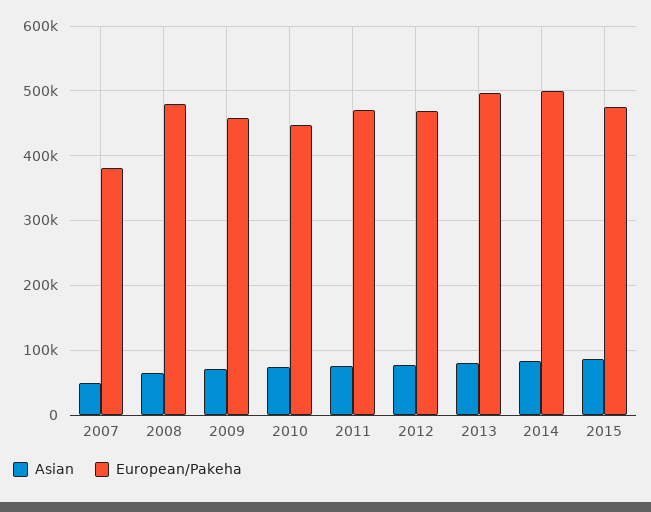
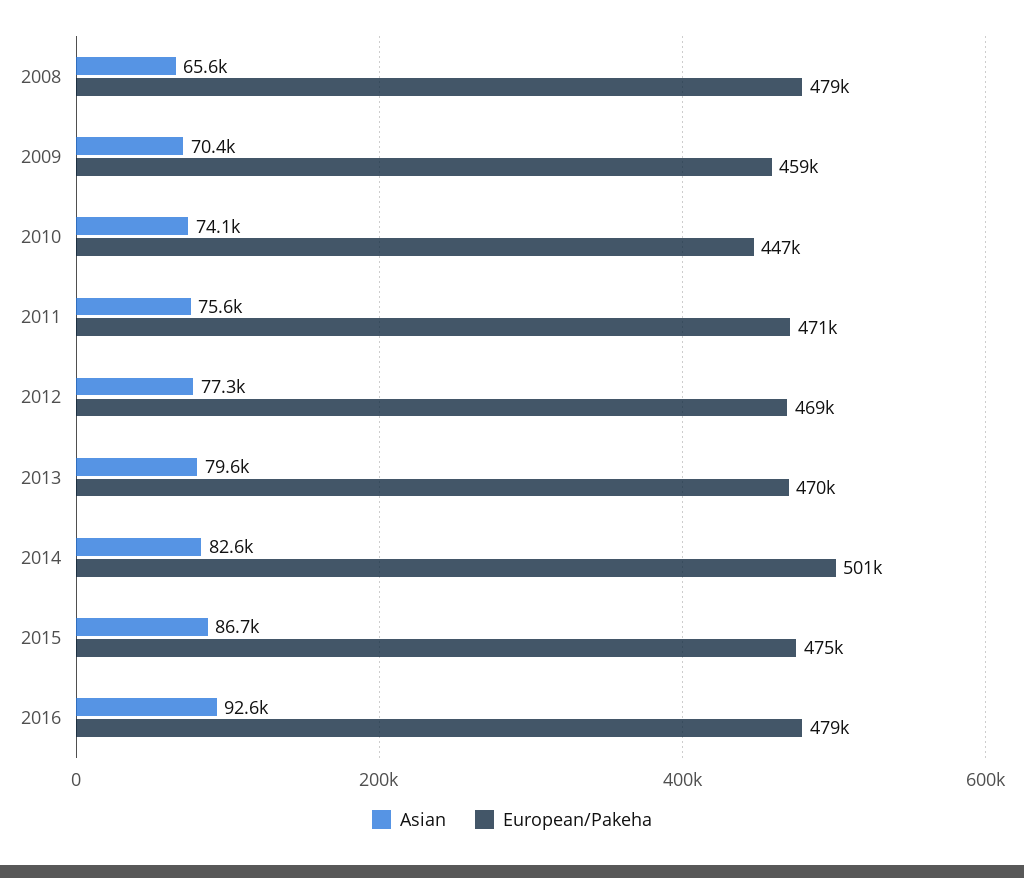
Asian, 2007: 50000 -> none
European/Pakeha, 2007: 380000 -> none
European/Pakeha, 2013: 500000 -> 470000
Asian, 2016: none -> 92600
European/Pakeha, 2016: none -> 479000

